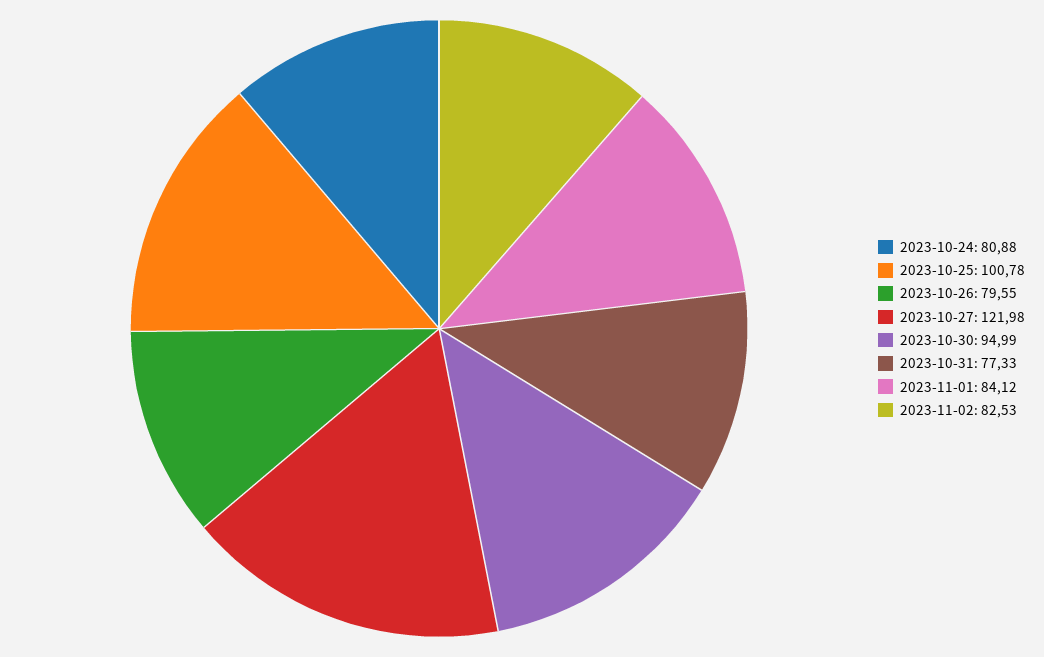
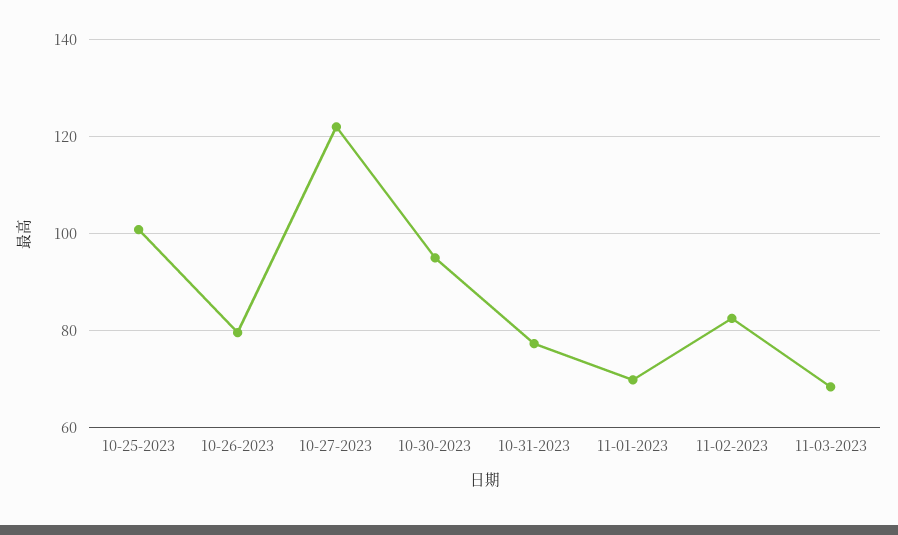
2023-10-24: 80.88 -> none
2023-11-01: 84.12 -> 70
11-03-2023: none -> 68

